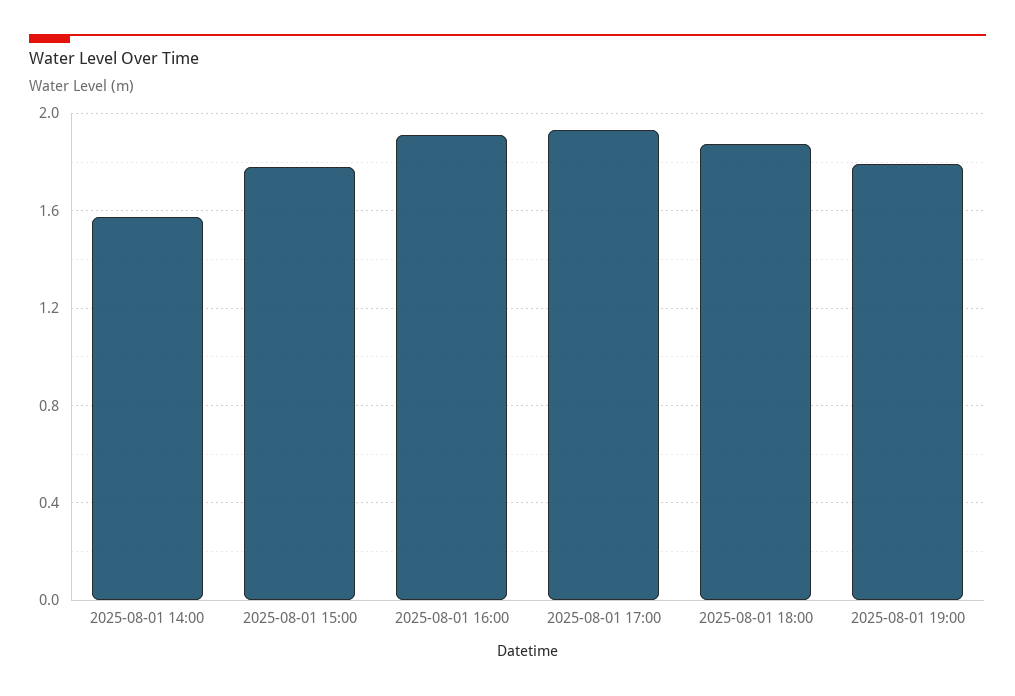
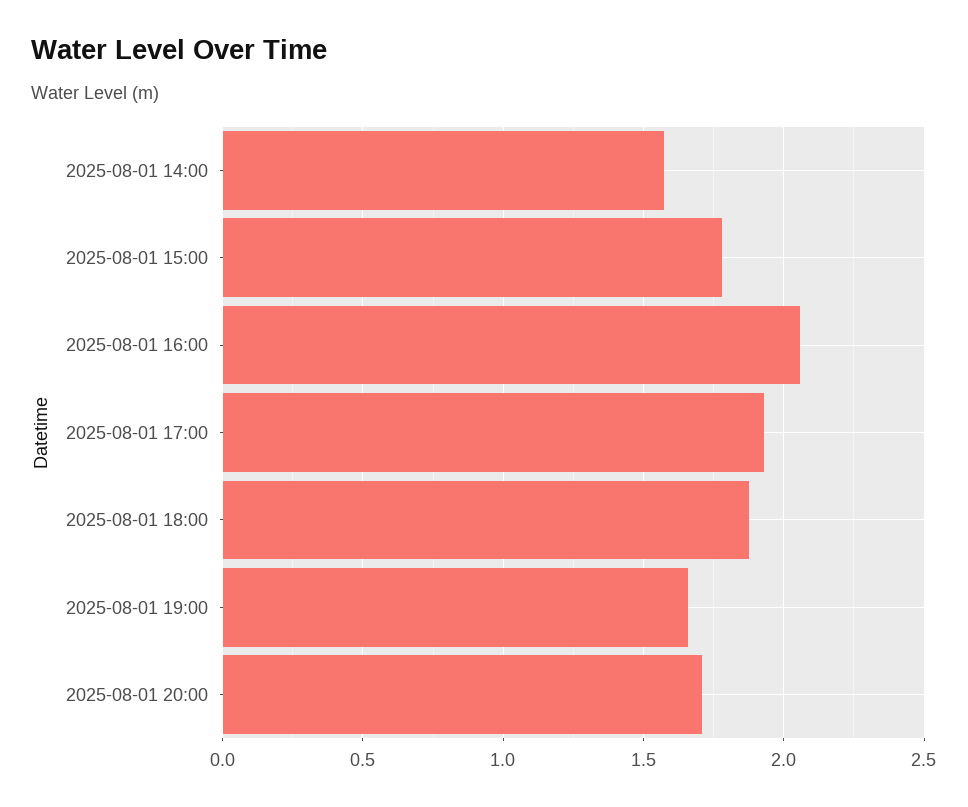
2025-08-01 16:00: 1.9 -> 2.05
2025-08-01 19:00: 1.8 -> 1.65
2025-08-01 20:00: none -> 1.7

